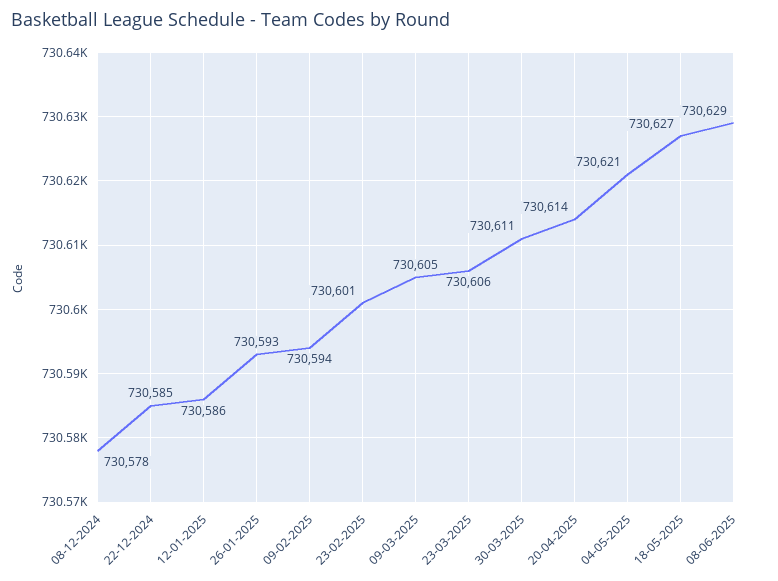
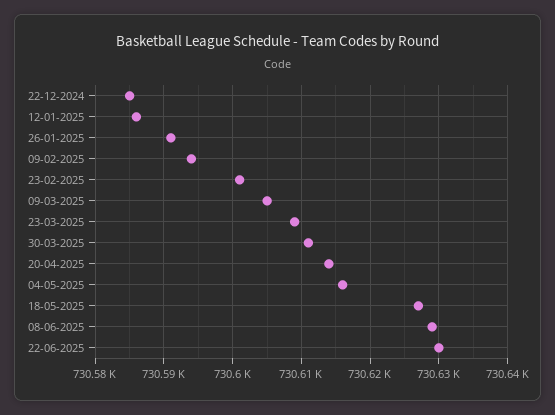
08-12-2024: 730578 -> none
26-01-2025: 730593 -> 730591
23-03-2025: 730606 -> 730609
04-05-2025: 730621 -> 730616
22-06-2025: none -> 730630

